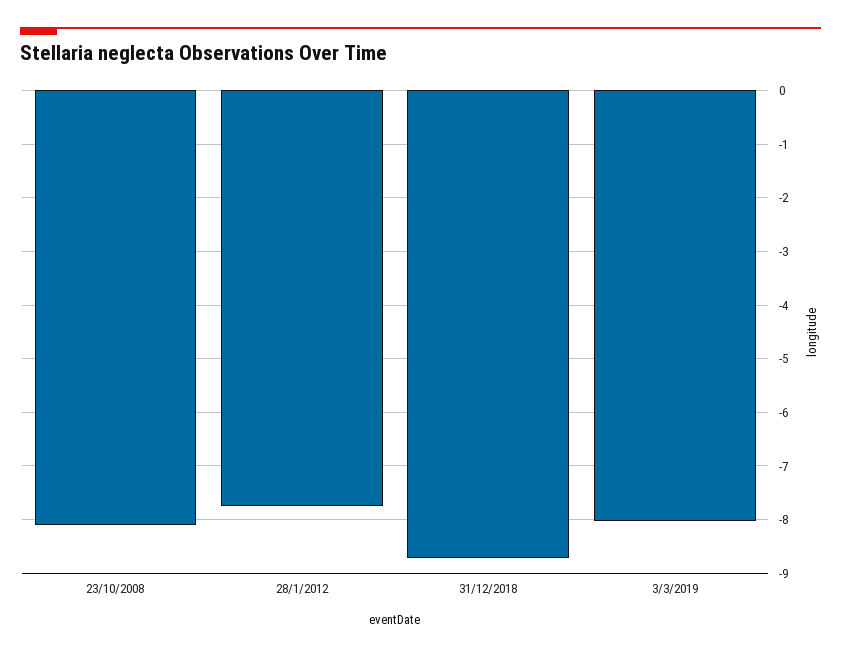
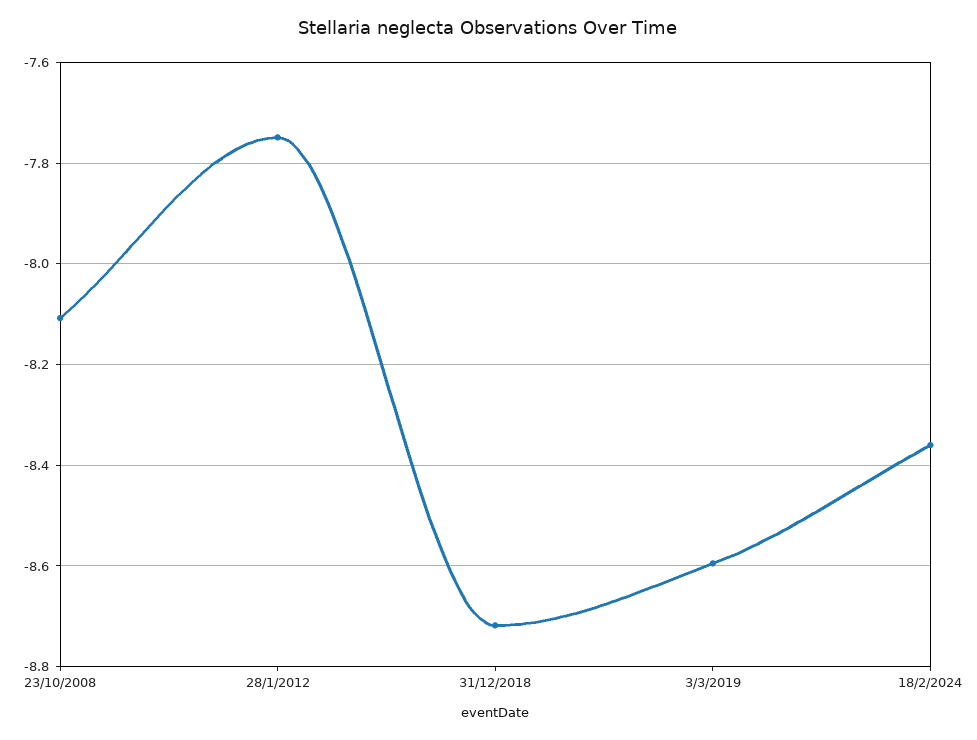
3/3/2019: -8 -> -8.6
18/2/2024: none -> -8.36

